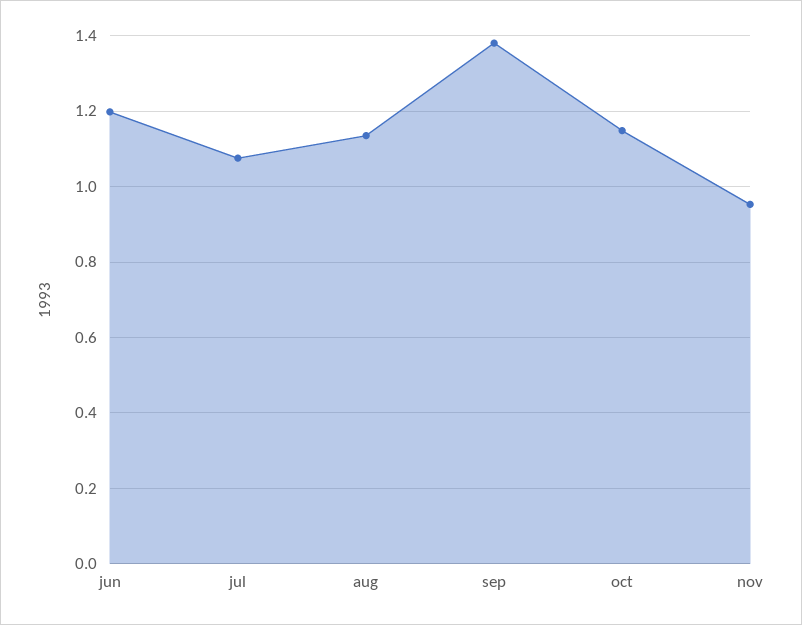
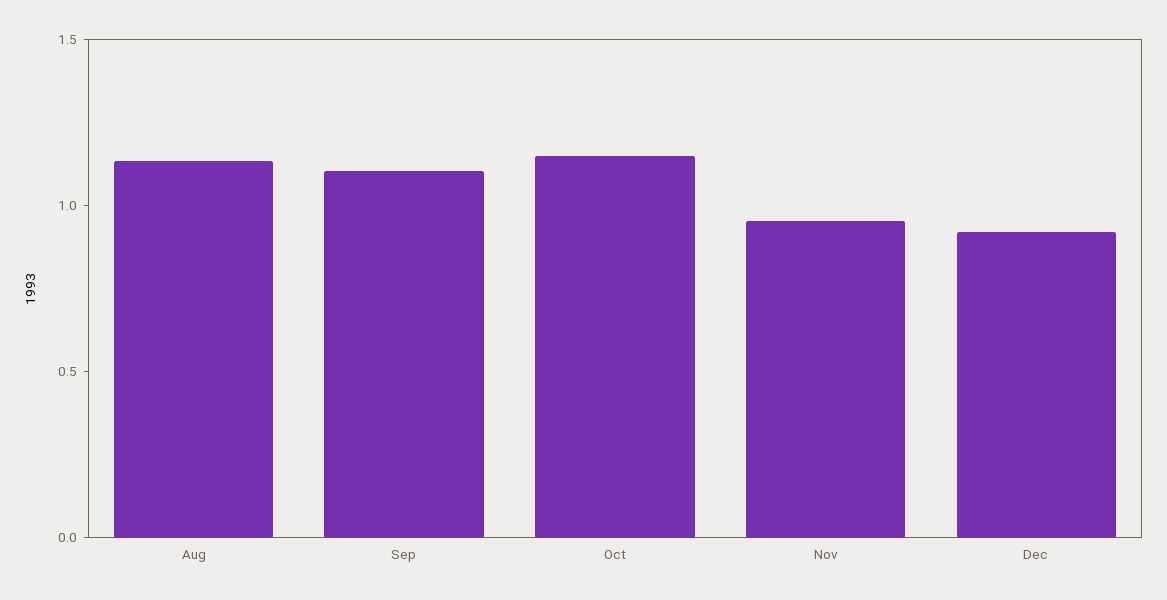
jun: 1.2 -> none
jul: 1.08 -> none
sep: 1.38 -> 1.1
Dec: none -> 0.9

